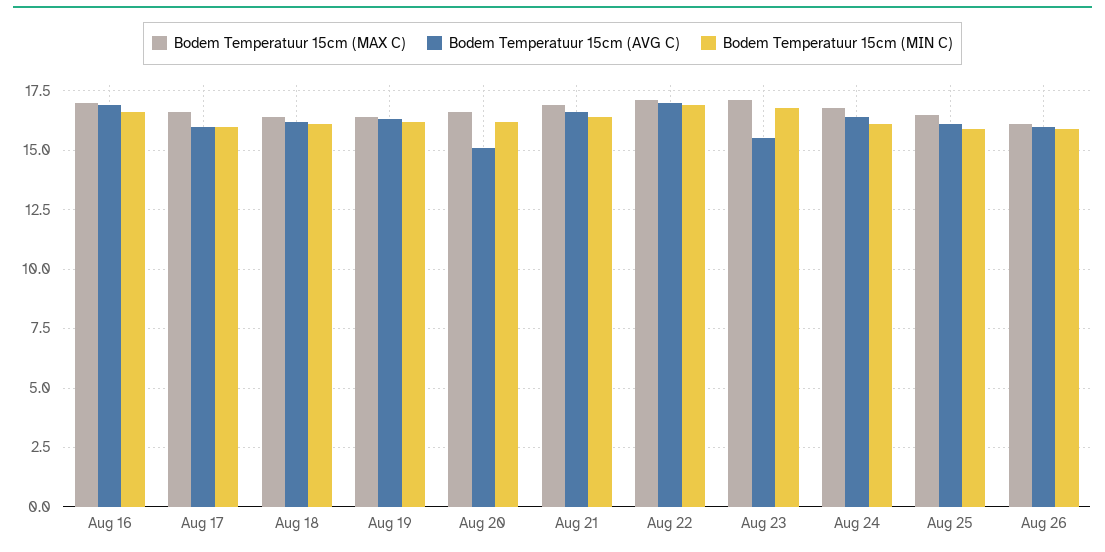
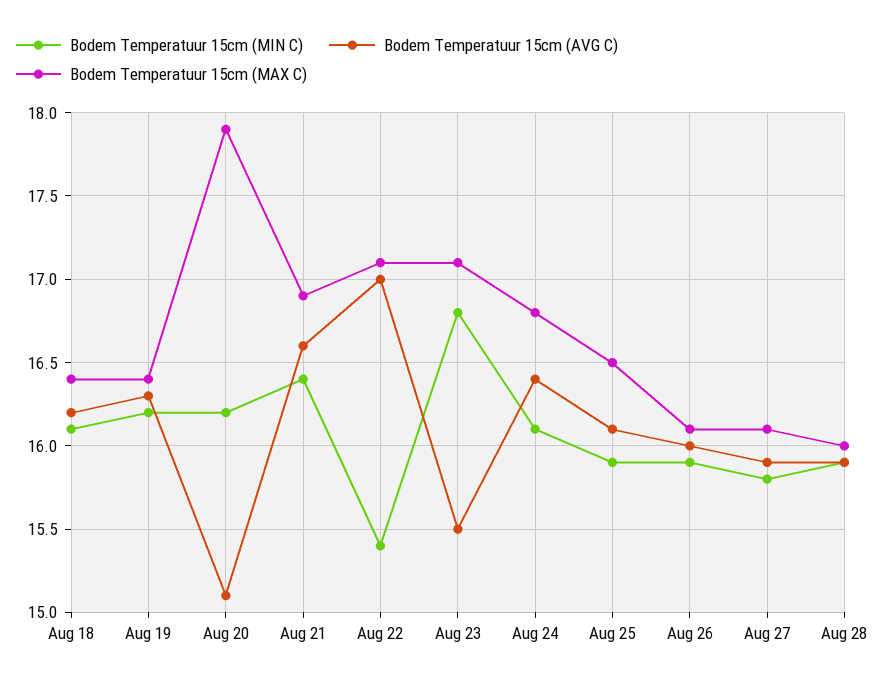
Bodem Temperatuur 15cm (MAX C), Aug 16: 17 -> none
Bodem Temperatuur 15cm (AVG C), Aug 16: 17 -> none
Bodem Temperatuur 15cm (MIN C), Aug 16: 16.5 -> none
Bodem Temperatuur 15cm (MAX C), Aug 17: 16.5 -> none
Bodem Temperatuur 15cm (AVG C), Aug 17: 16 -> none
Bodem Temperatuur 15cm (MIN C), Aug 17: 16 -> none
Bodem Temperatuur 15cm (MAX C), Aug 20: 16.5 -> 17.9
Bodem Temperatuur 15cm (MIN C), Aug 22: 17 -> 15.4
Bodem Temperatuur 15cm (MIN C), Aug 27: none -> 15.8
Bodem Temperatuur 15cm (AVG C), Aug 27: none -> 15.9
Bodem Temperatuur 15cm (MAX C), Aug 27: none -> 16.1
Bodem Temperatuur 15cm (MIN C), Aug 28: none -> 15.9
Bodem Temperatuur 15cm (AVG C), Aug 28: none -> 15.9
Bodem Temperatuur 15cm (MAX C), Aug 28: none -> 16

